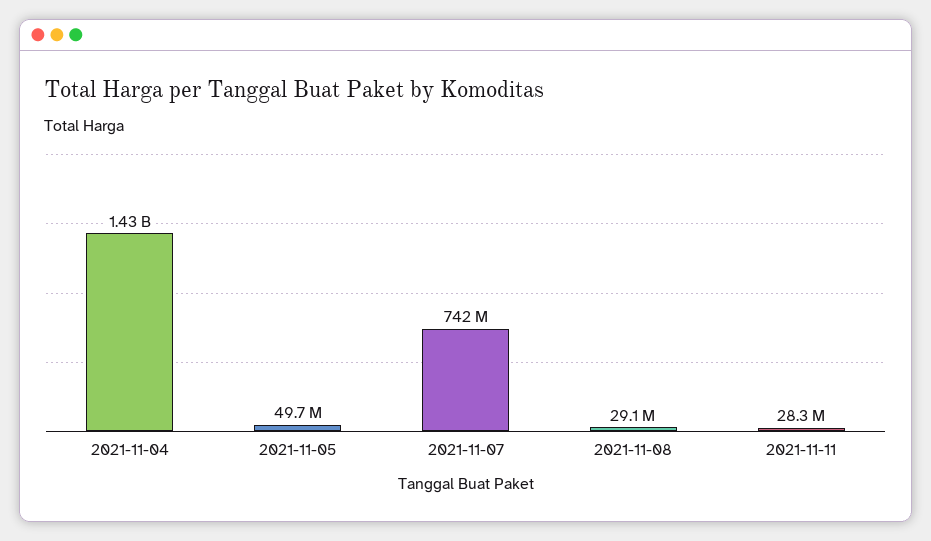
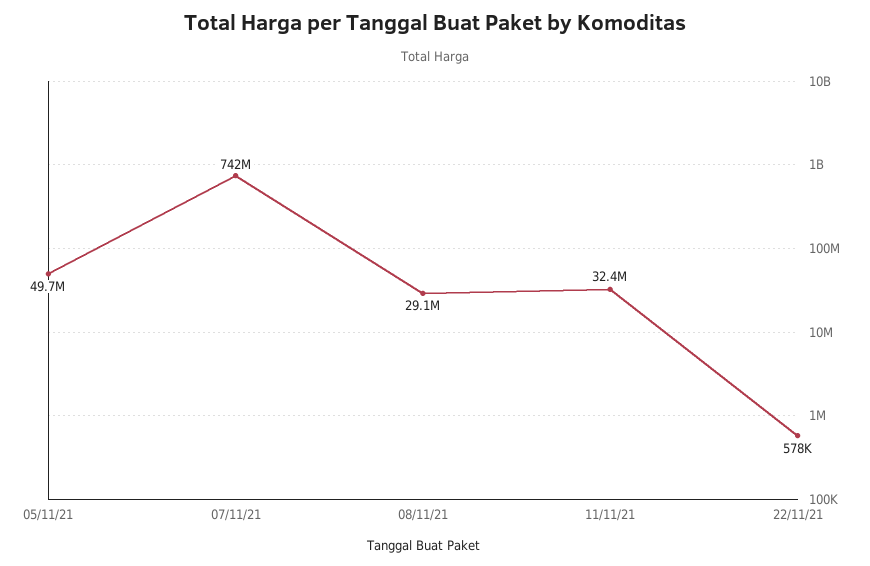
2021-11-04: 1430000000 -> none
2021-11-11: 28300000 -> 32400000
22/11/21: none -> 578000

